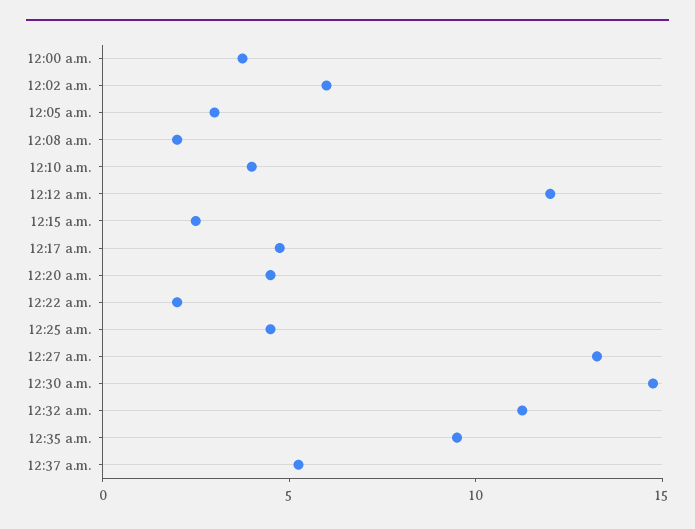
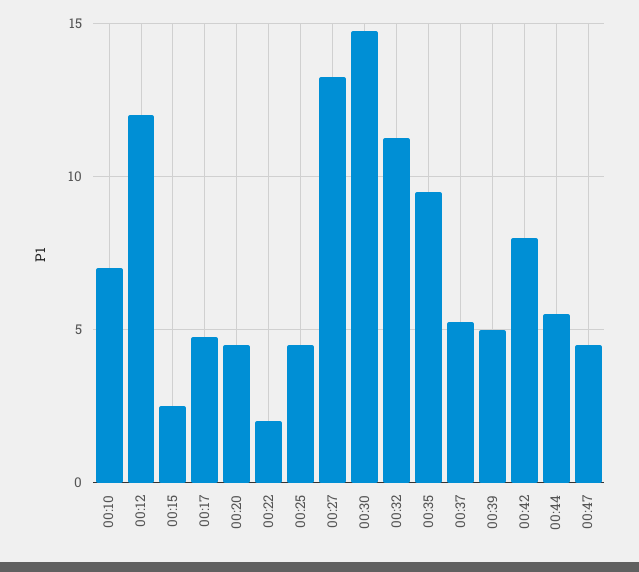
12:00 a.m.: 4 -> none
12:02 a.m.: 6 -> none
12:05 a.m.: 3 -> none
12:08 a.m.: 2 -> none
12:10 a.m.: 4 -> 7
00:39: none -> 5
00:42: none -> 8
00:44: none -> 5.5
00:47: none -> 4.5

